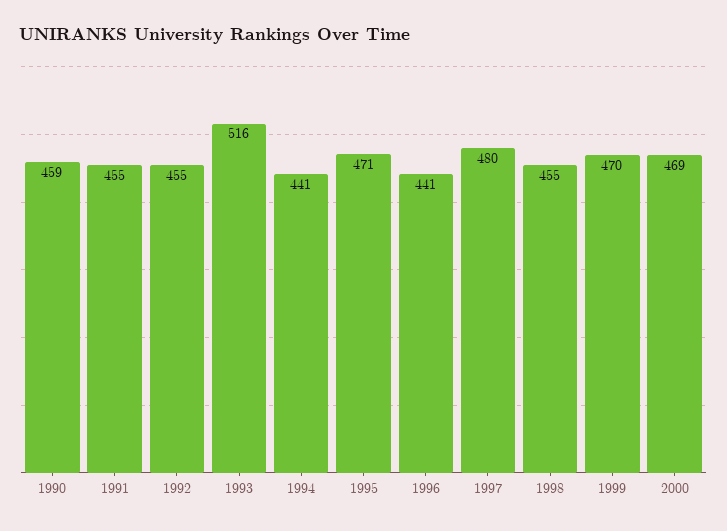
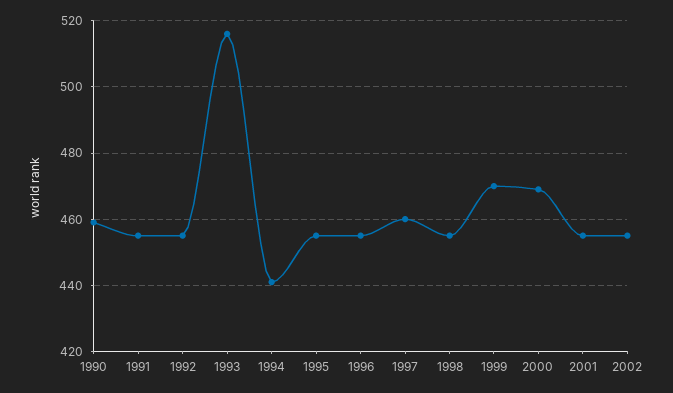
1995: 471 -> 455
1996: 441 -> 455
1997: 480 -> 460
2001: none -> 455
2002: none -> 455

